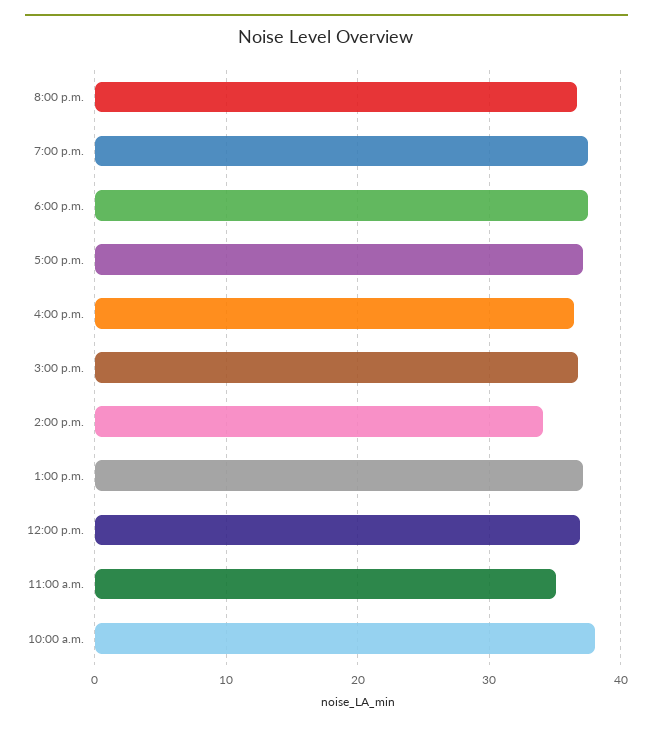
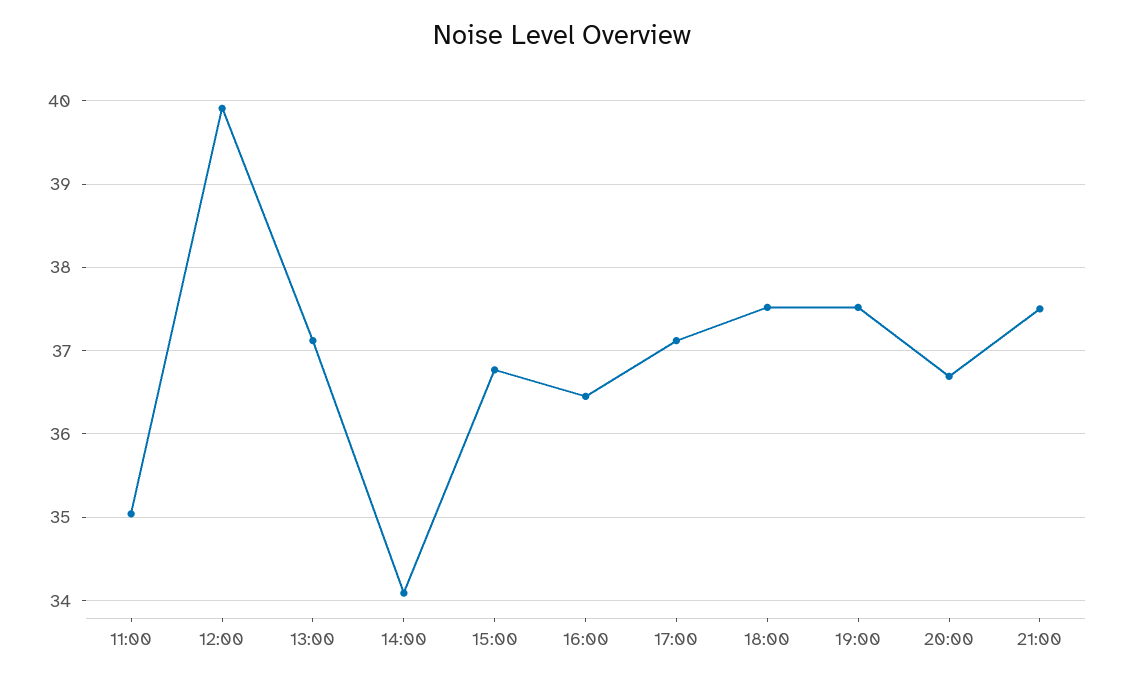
12:00 p.m.: 37 -> 39.9
10:00 a.m.: 38 -> none
21:00: none -> 37.5

